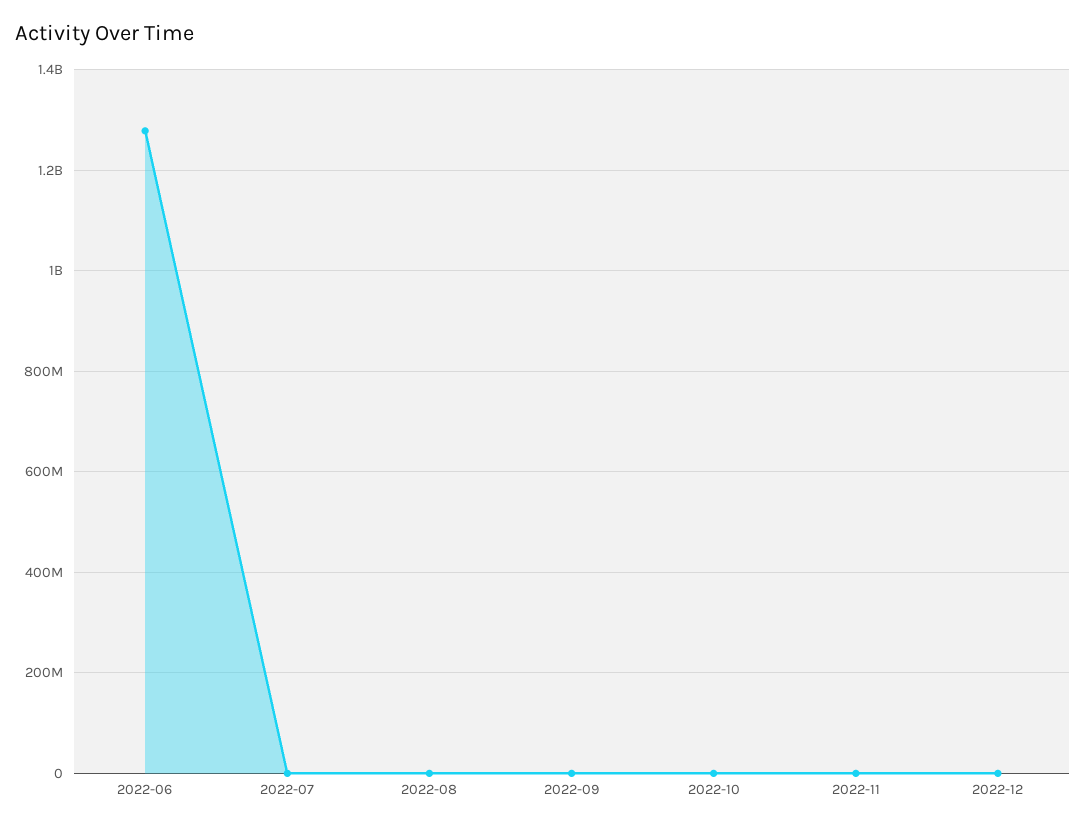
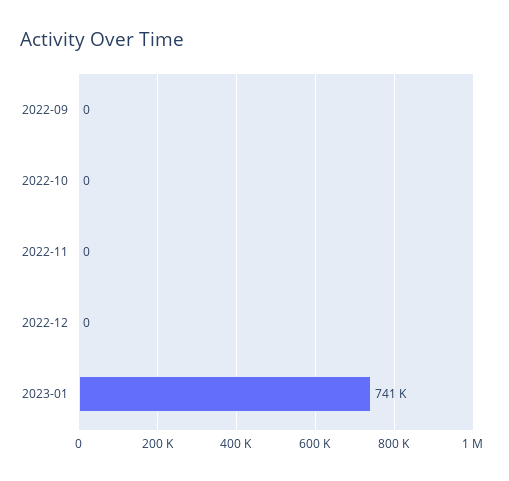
2022-06: 1280000000 -> none
2022-07: 0 -> none
2022-08: 0 -> none
2023-01: none -> 741000

